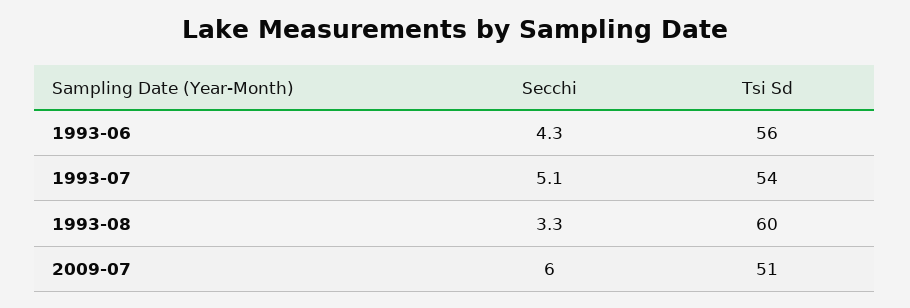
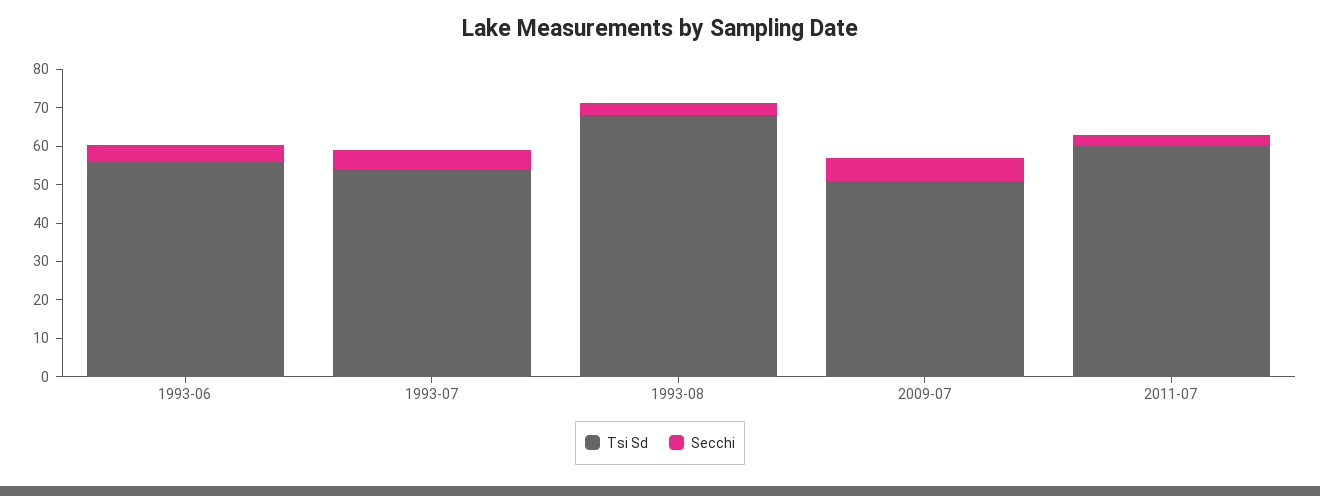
Tsi Sd, 1993-08: 60 -> 67.5
Tsi Sd, 2011-07: none -> 60
Secchi, 2011-07: none -> 2.5

